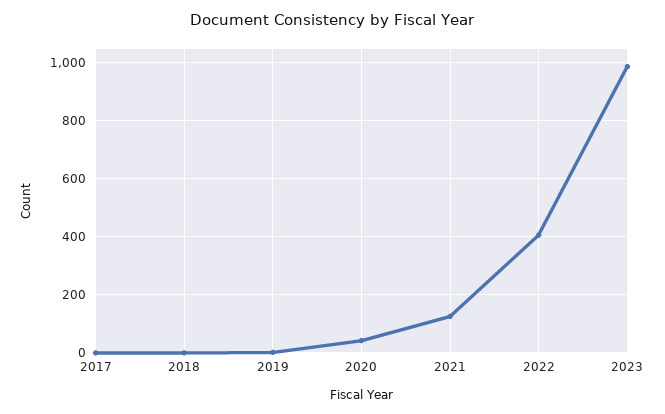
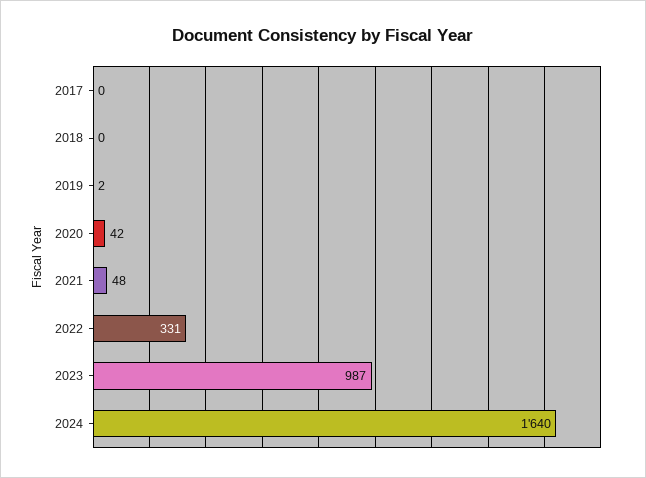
2021: 125 -> 48
2022: 400 -> 331
2024: none -> 1640

